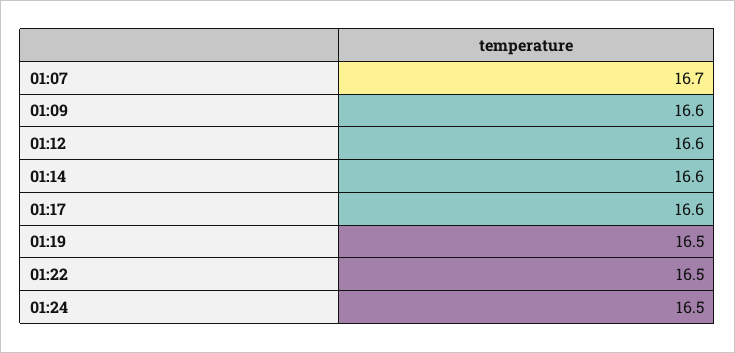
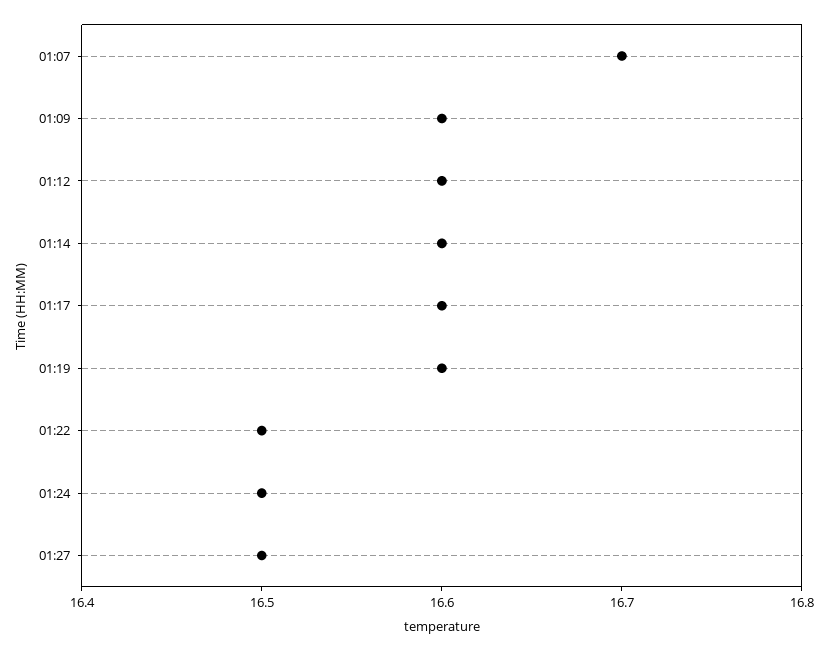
01:19: 16.5 -> 16.6
01:27: none -> 16.5

